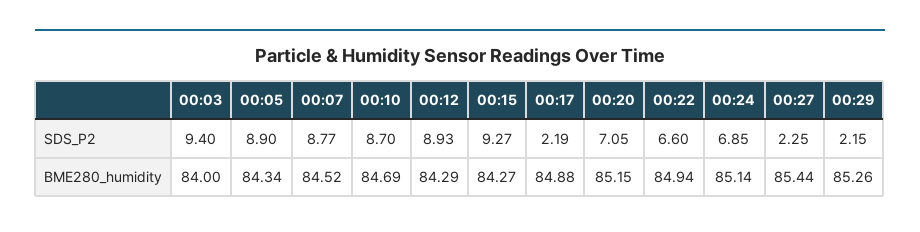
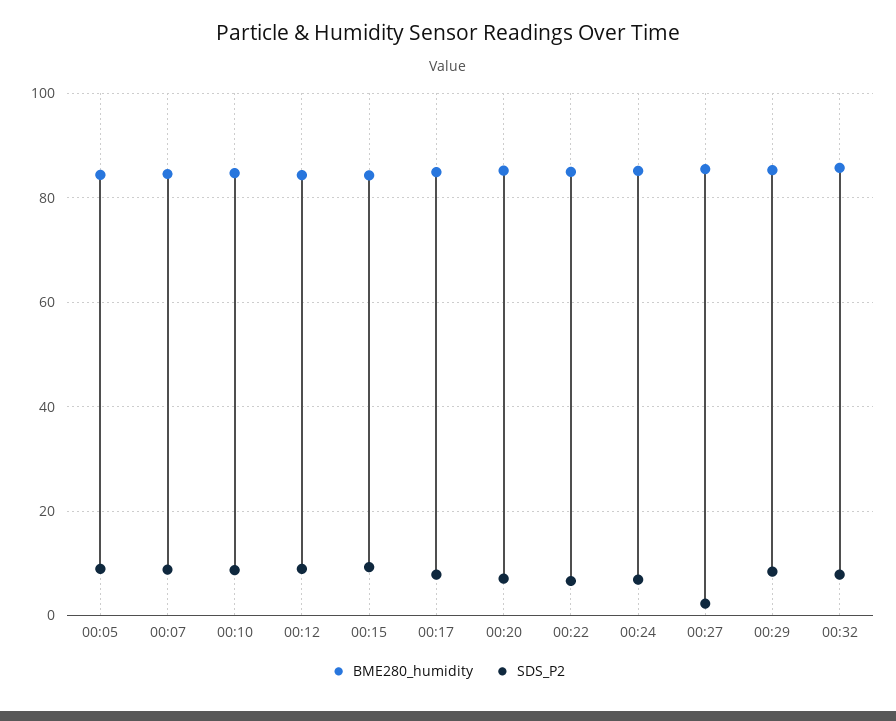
SDS_P2, 00:03: 9.4 -> none
SDS_P2, 00:17: 2.19 -> 8
SDS_P2, 00:29: 2.15 -> 8
BME280_humidity, 00:03: 84 -> none
BME280_humidity, 00:32: none -> 86
SDS_P2, 00:32: none -> 8

